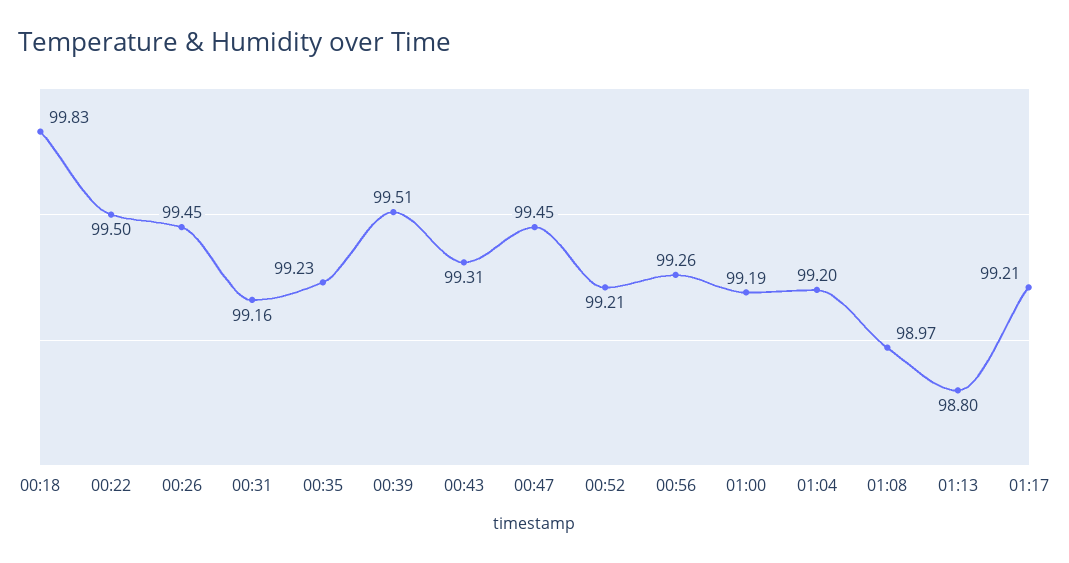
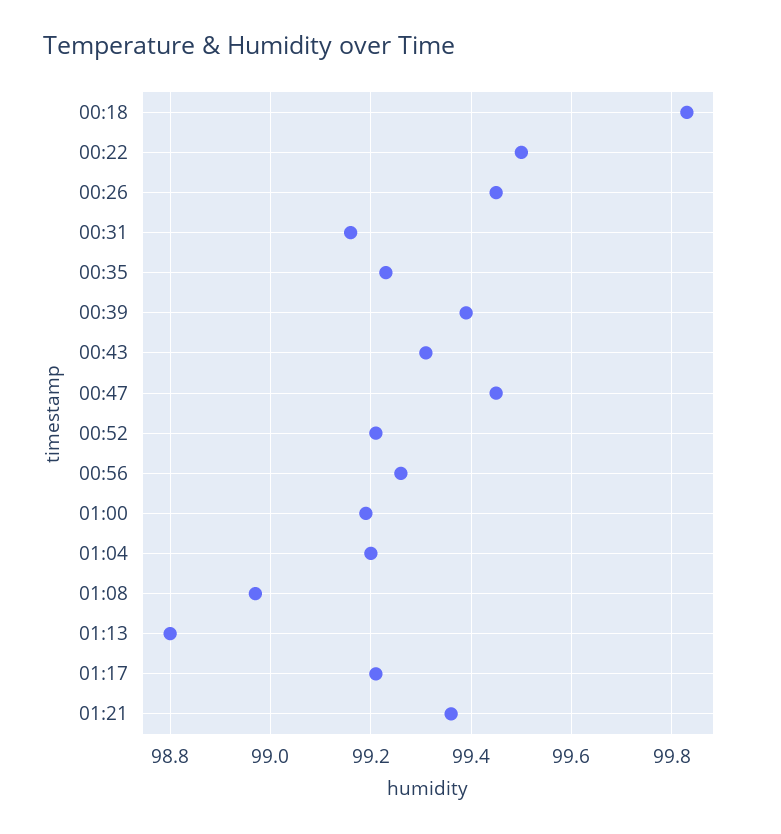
00:39: 99.51 -> 99.4
01:21: none -> 99.35

